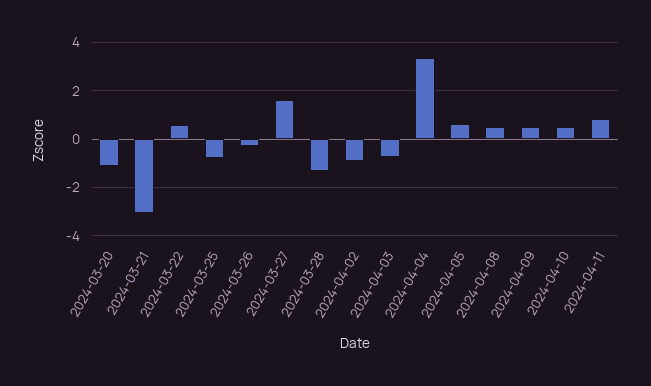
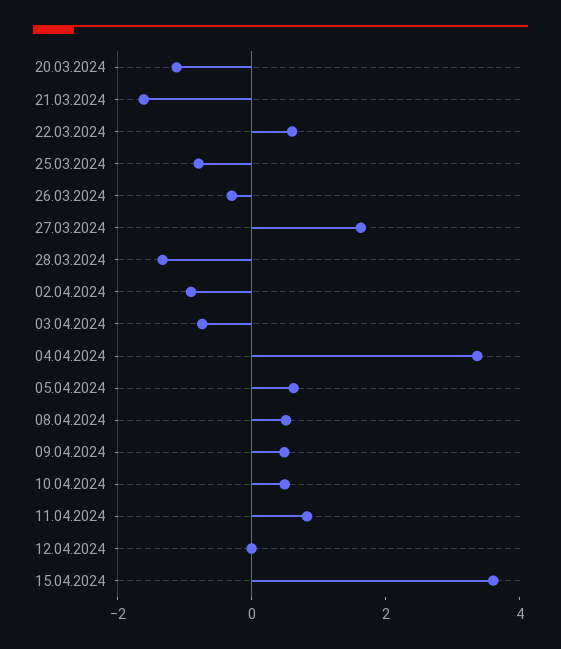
2024-03-21: -3 -> -1.5
12.04.2024: none -> 0
15.04.2024: none -> 3.5

